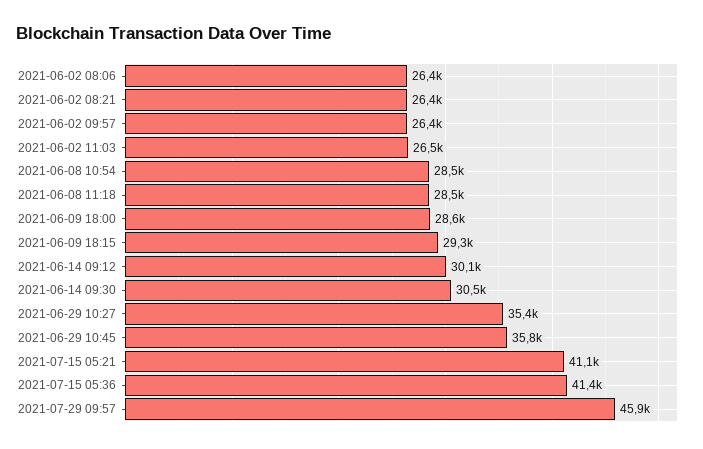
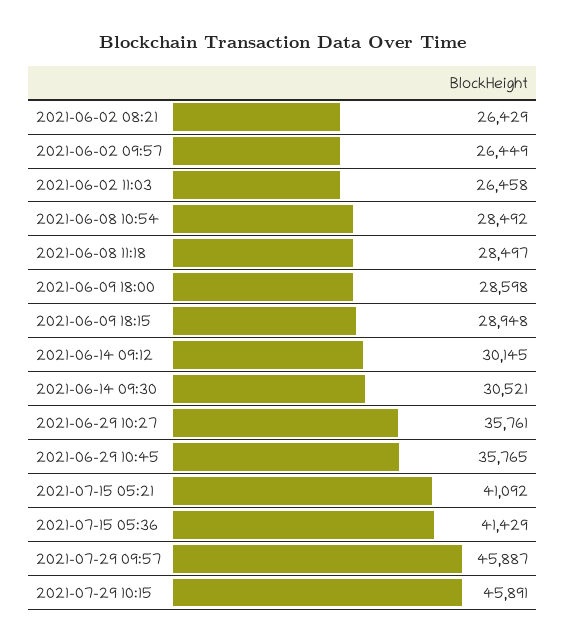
2021-06-02 08:06: 26400 -> none
2021-06-09 18:15: 29300 -> 28948
2021-06-29 10:27: 35400 -> 35761
2021-07-29 10:15: none -> 45891

